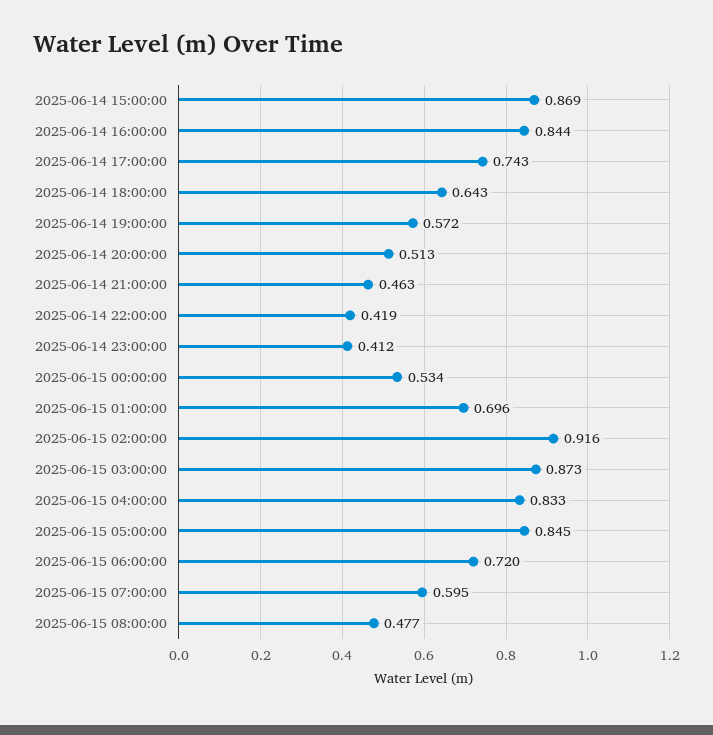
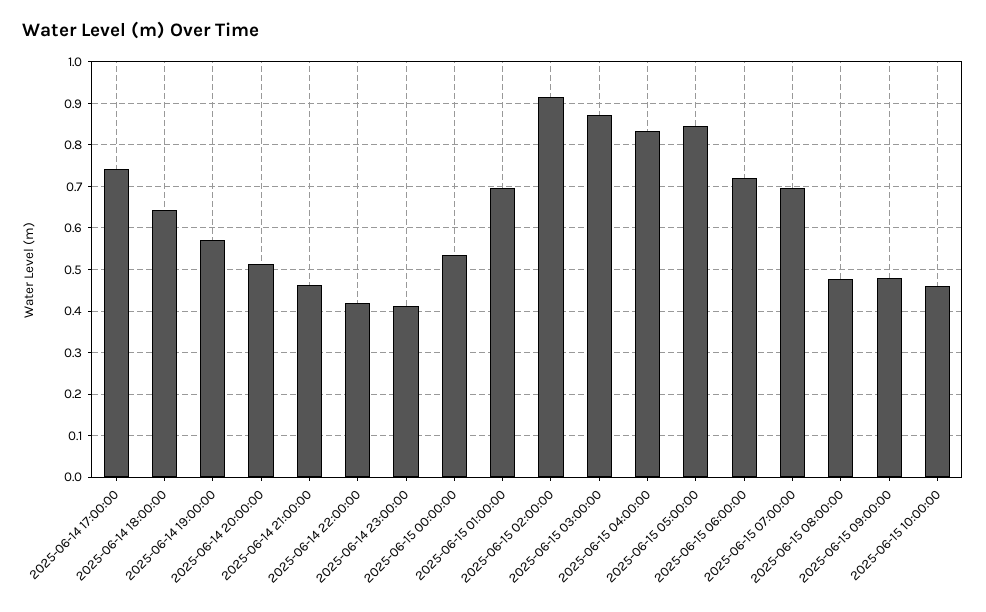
2025-06-14 15:00:00: 0.869 -> none
2025-06-14 16:00:00: 0.844 -> none
2025-06-15 07:00:00: 0.595 -> 0.7
2025-06-15 09:00:00: none -> 0.48
2025-06-15 10:00:00: none -> 0.46

